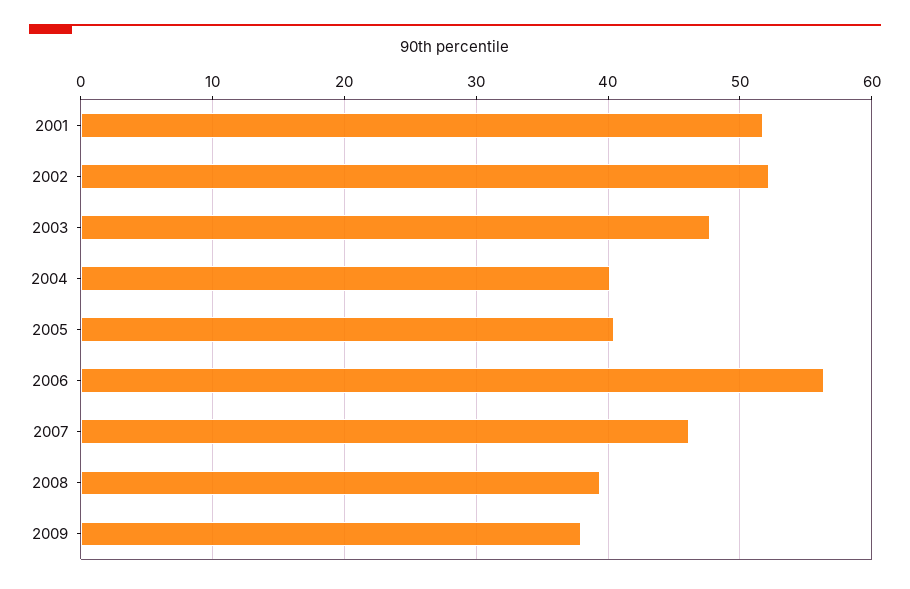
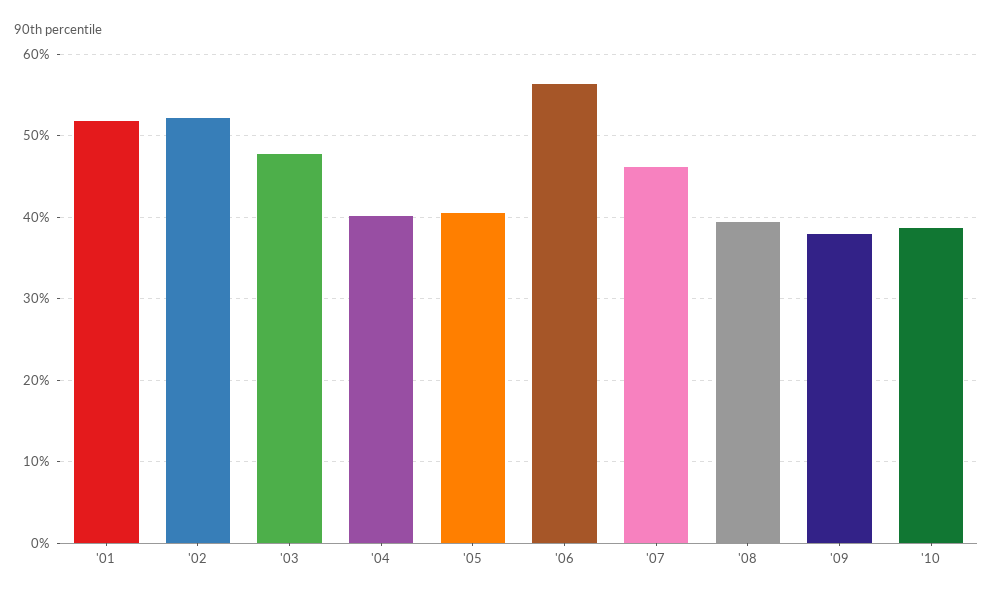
'10: none -> 39

